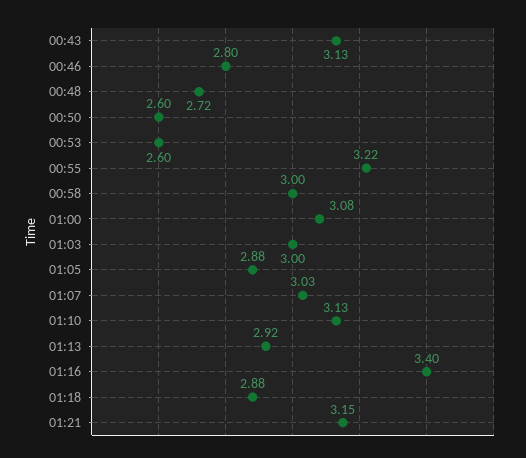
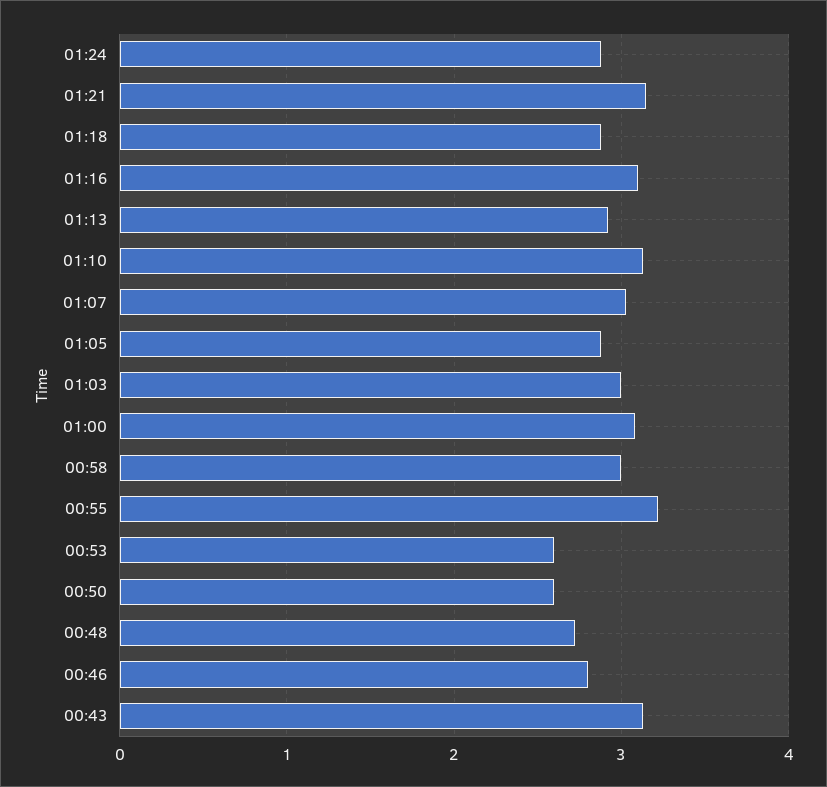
01:16: 3.4 -> 3.1
01:24: none -> 2.9

